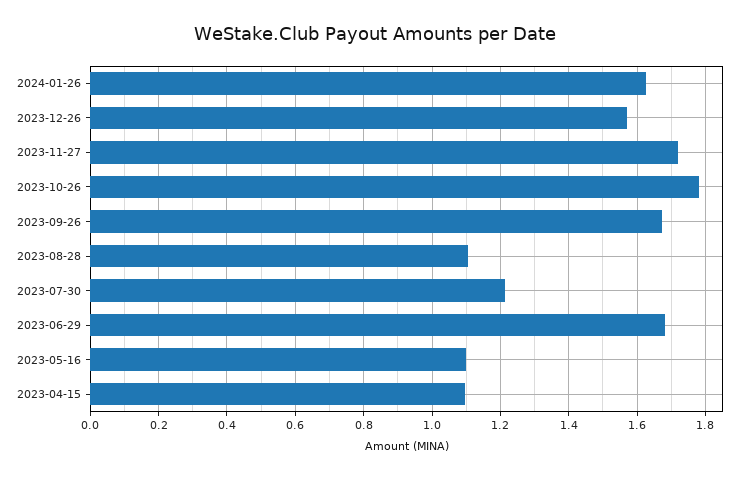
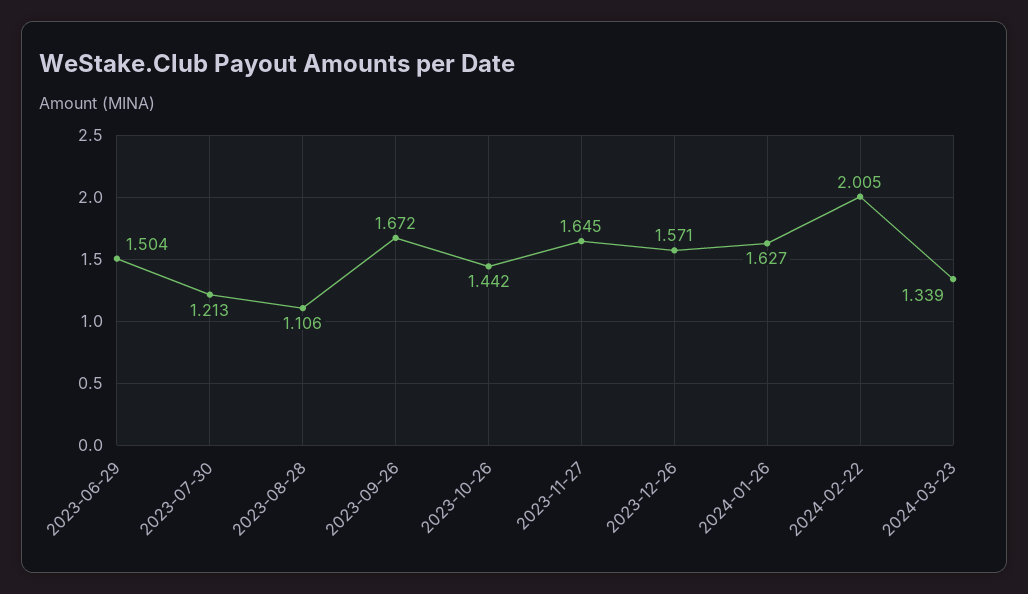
2023-11-27: 1.72 -> 1.645
2023-10-26: 1.78 -> 1.442
2023-06-29: 1.68 -> 1.504
2023-05-16: 1.1 -> none
2023-04-15: 1.1 -> none
2024-02-22: none -> 2.005
2024-03-23: none -> 1.339

